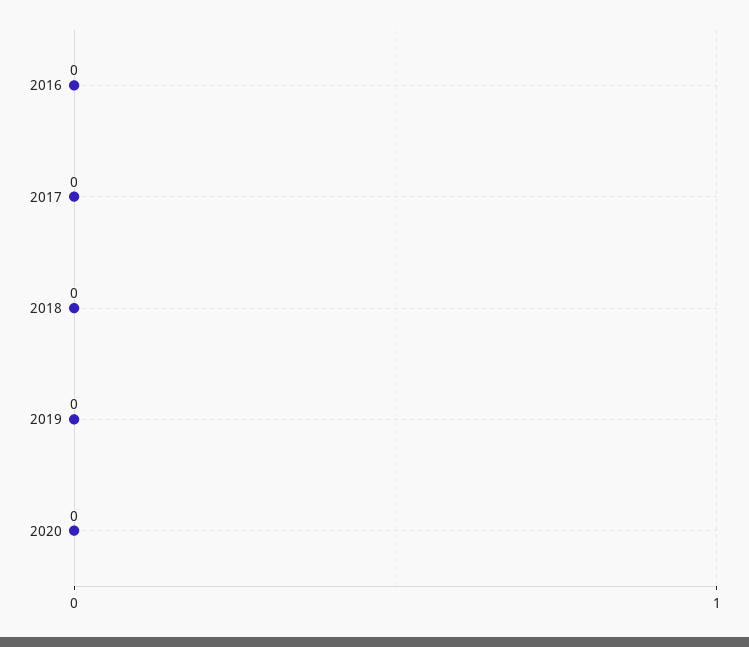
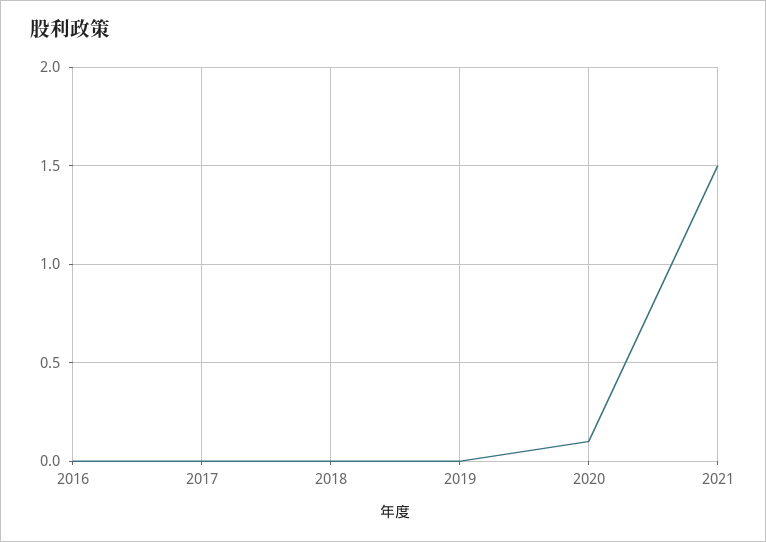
2020: 0 -> 0.1
2021: none -> 1.5

